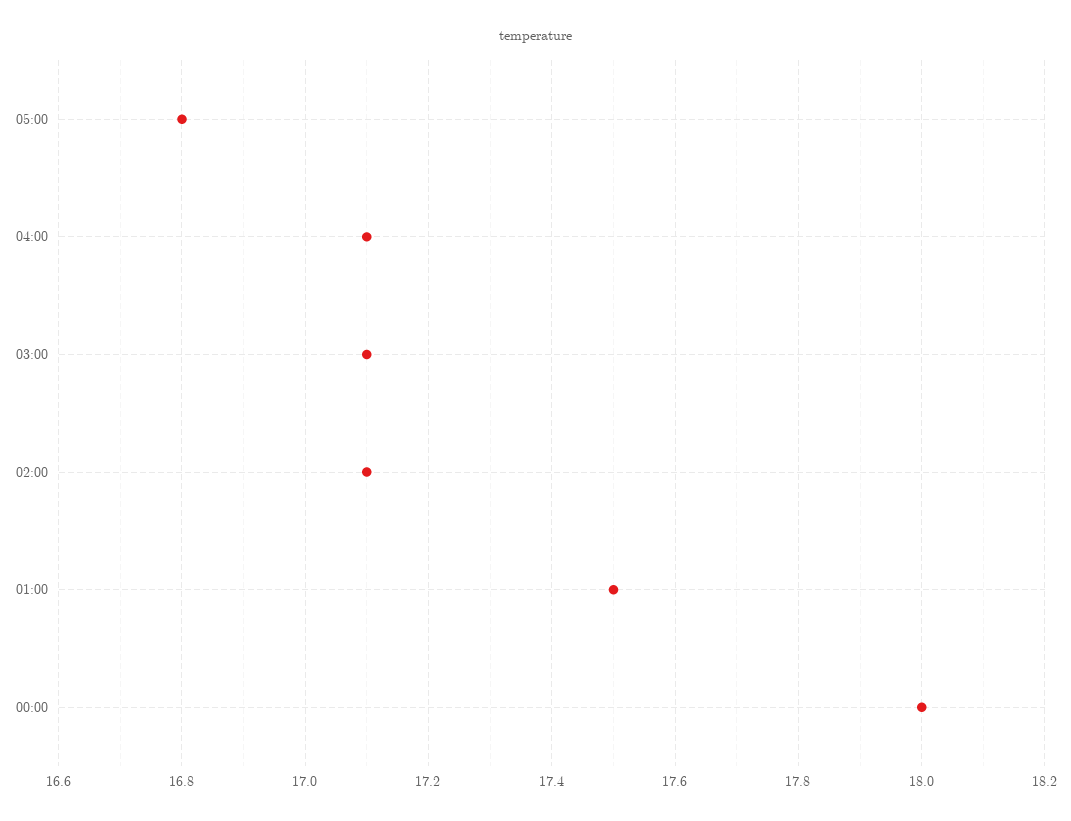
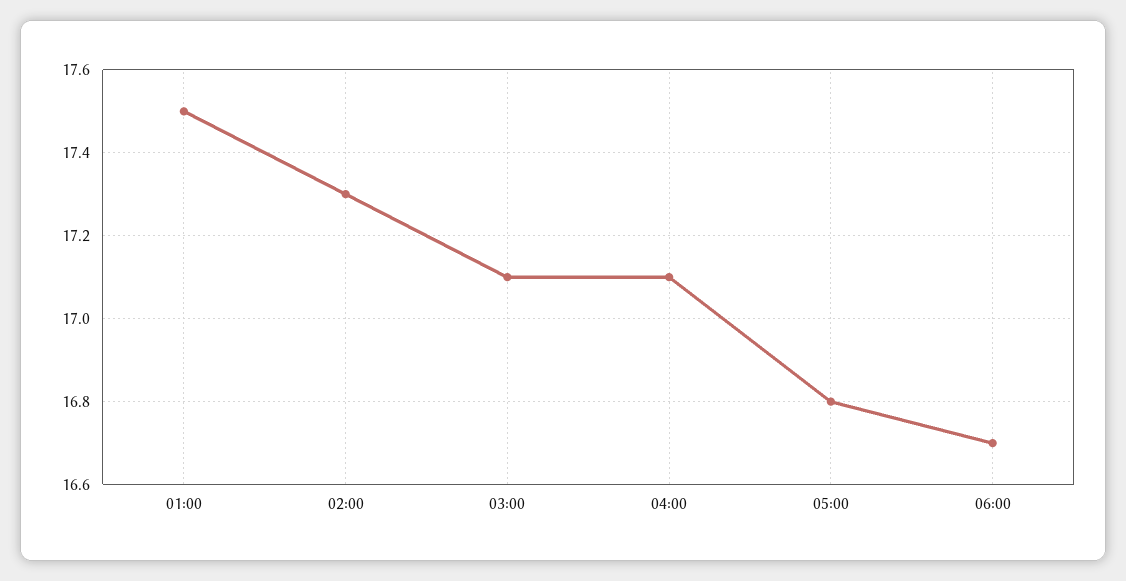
02:00: 17.1 -> 17.3
00:00: 18 -> none
06:00: none -> 16.7

